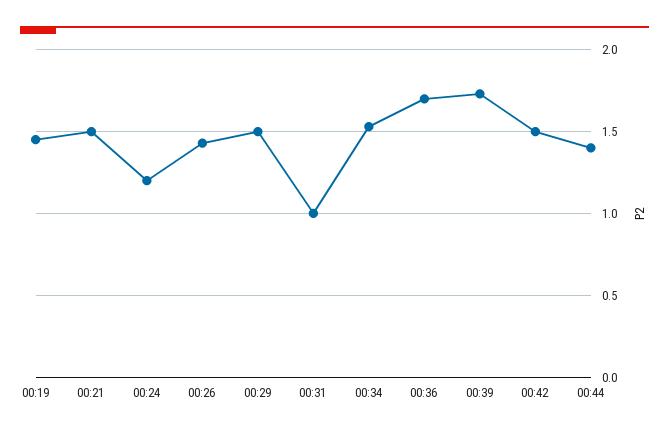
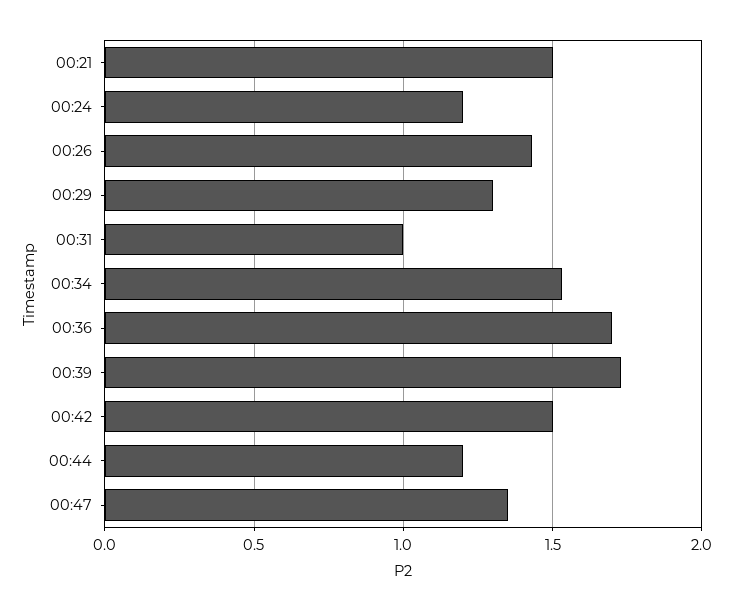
00:19: 1.45 -> none
00:29: 1.5 -> 1.3
00:44: 1.4 -> 1.2
00:47: none -> 1.35

